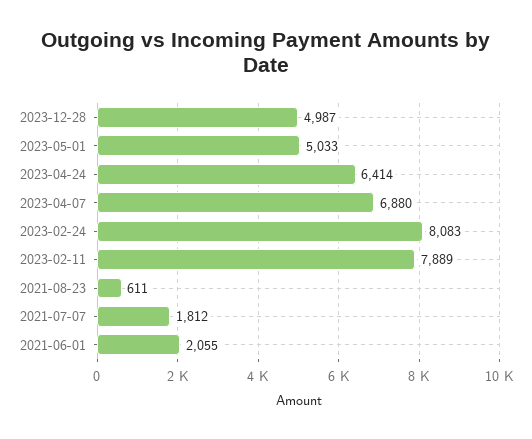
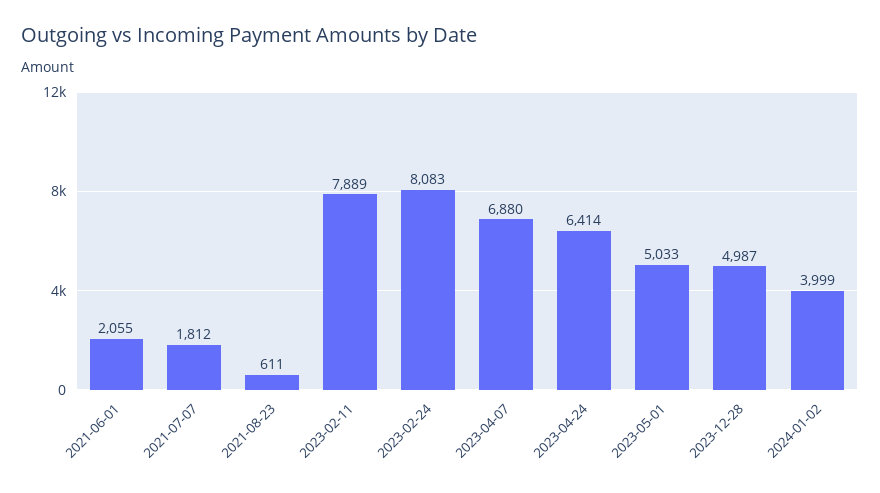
2024-01-02: none -> 3999

